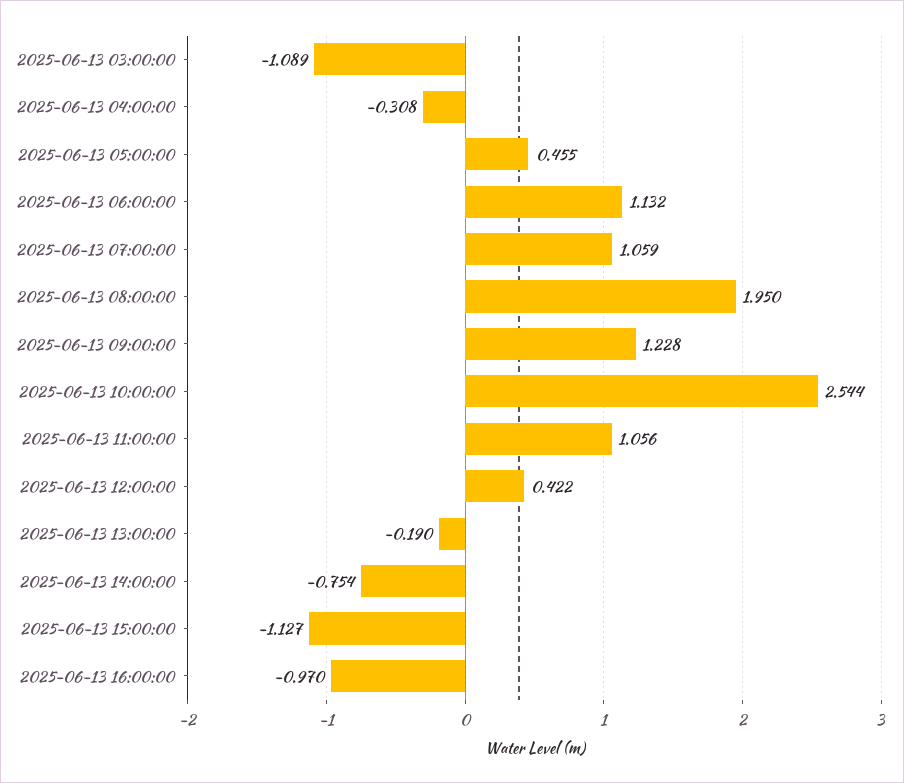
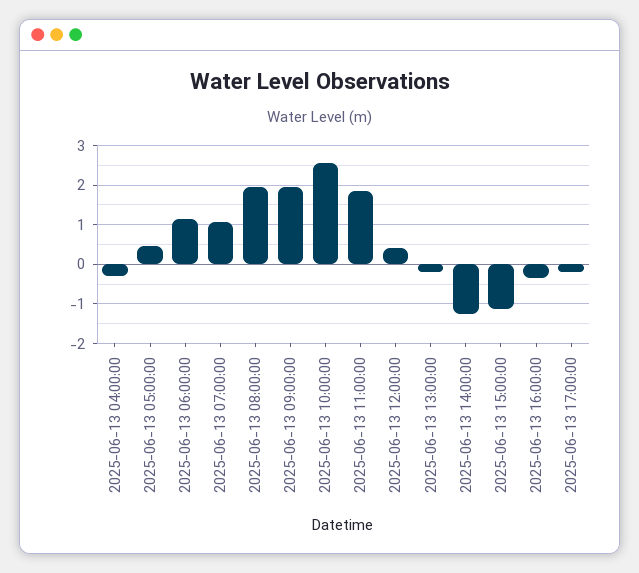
2025-06-13 03:00:00: -1.089 -> none
2025-06-13 09:00:00: 1.228 -> 2
2025-06-13 11:00:00: 1.056 -> 1.8
2025-06-13 14:00:00: -0.754 -> -1.2
2025-06-13 16:00:00: -0.97 -> -0.4
2025-06-13 17:00:00: none -> -0.2

